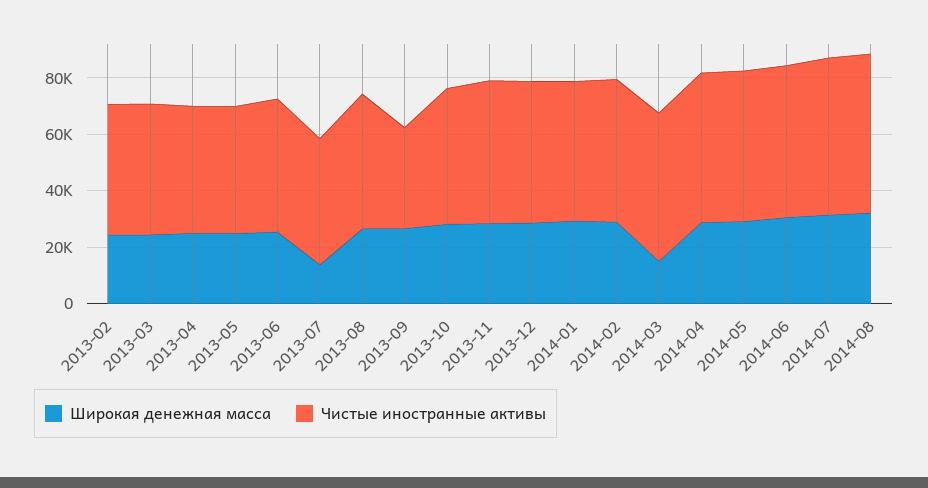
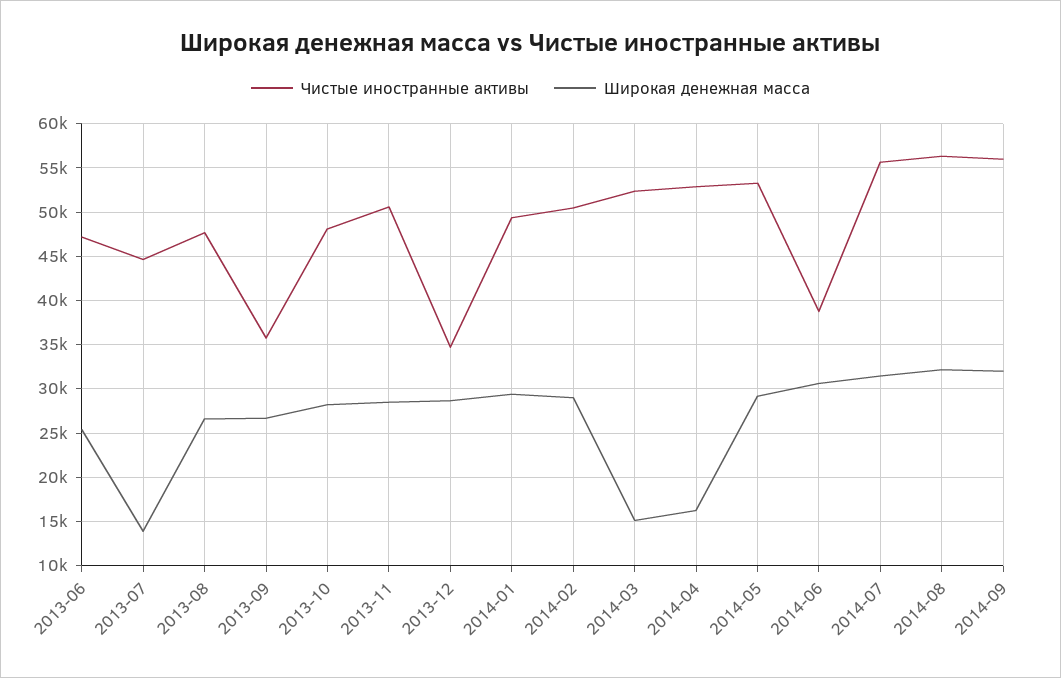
Широкая денежная масса, 2013-02: 25000 -> none
Чистые иностранные активы, 2013-02: 45000 -> none
Широкая денежная масса, 2013-03: 25000 -> none
Чистые иностранные активы, 2013-03: 45000 -> none
Широкая денежная масса, 2013-04: 25000 -> none
Чистые иностранные активы, 2013-04: 45000 -> none
Широкая денежная масса, 2013-05: 25000 -> none
Чистые иностранные активы, 2013-05: 45000 -> none
Чистые иностранные активы, 2013-12: 50000 -> 35000
Широкая денежная масса, 2014-04: 30000 -> 16000
Чистые иностранные активы, 2014-06: 55000 -> 39000
Чистые иностранные активы, 2014-09: none -> 56000
Широкая денежная масса, 2014-09: none -> 32000

